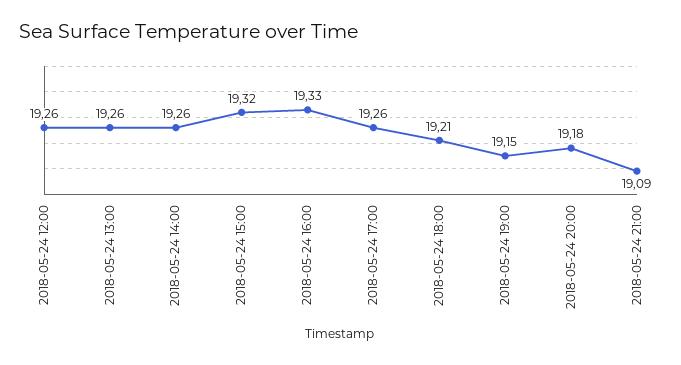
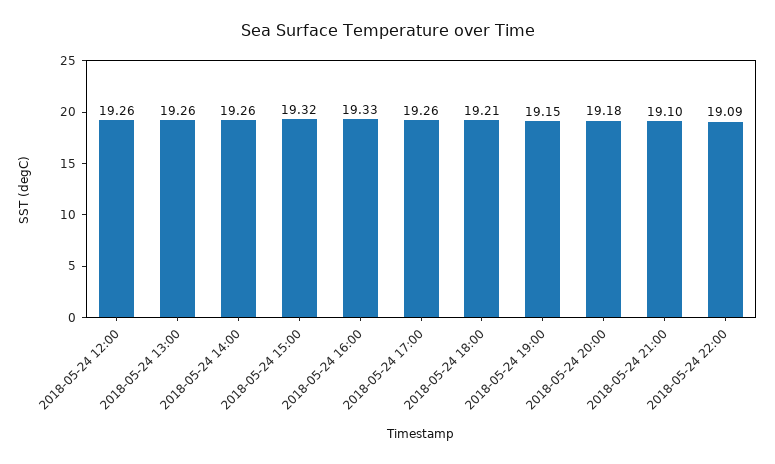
2018-05-24 21:00: 19.09 -> 19.1
2018-05-24 22:00: none -> 19.09

